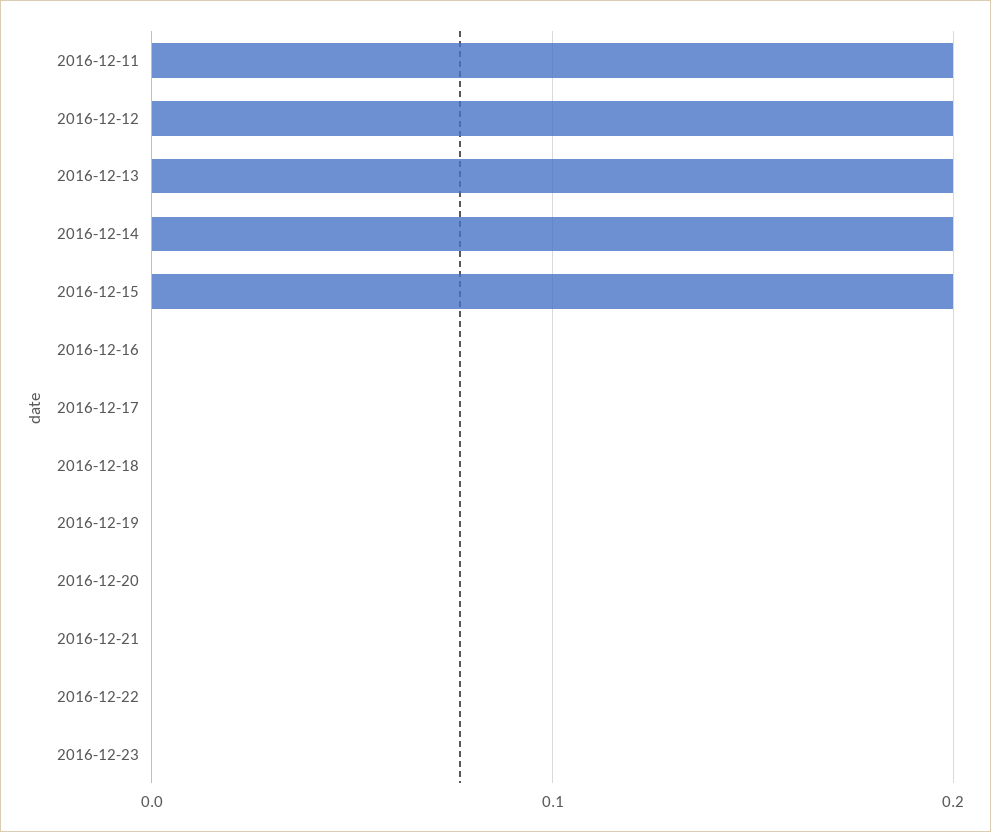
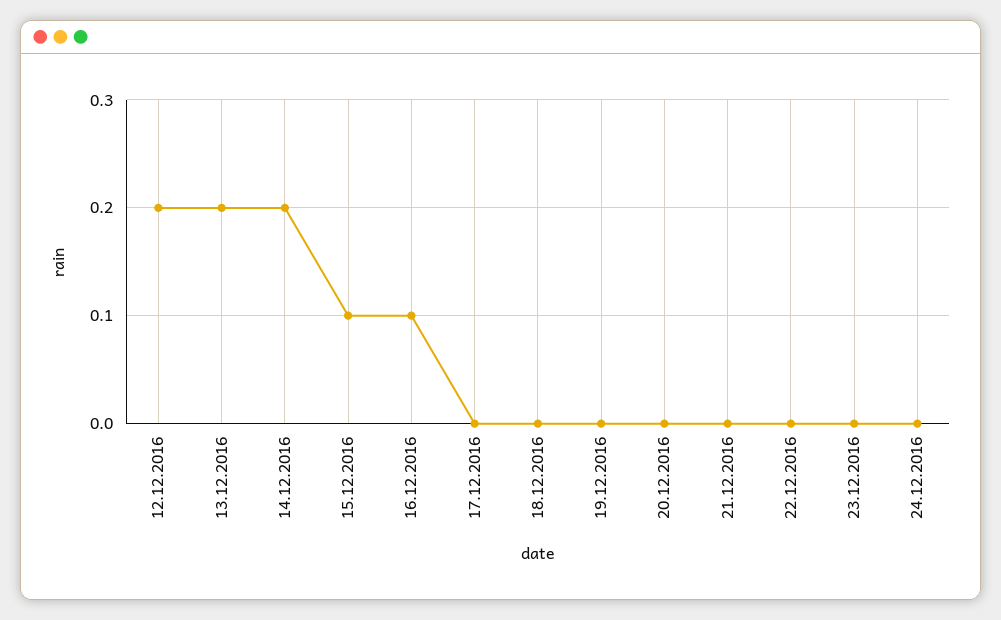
2016-12-11: 0.2 -> none
2016-12-15: 0.2 -> 0.1
2016-12-16: 0 -> 0.1
24.12.2016: none -> 0

